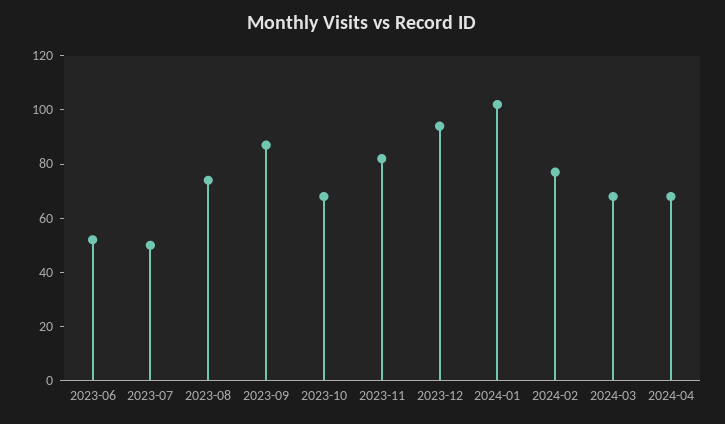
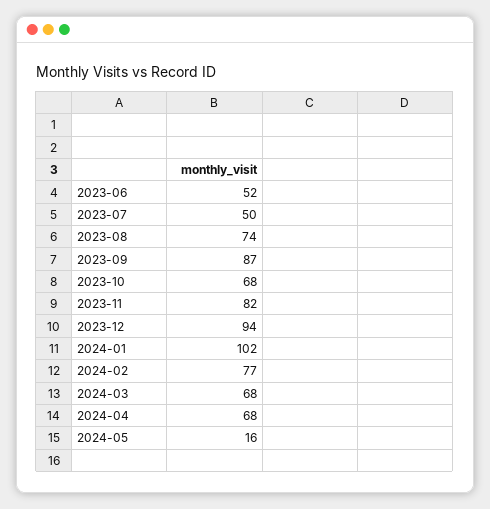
2024-05: none -> 16

